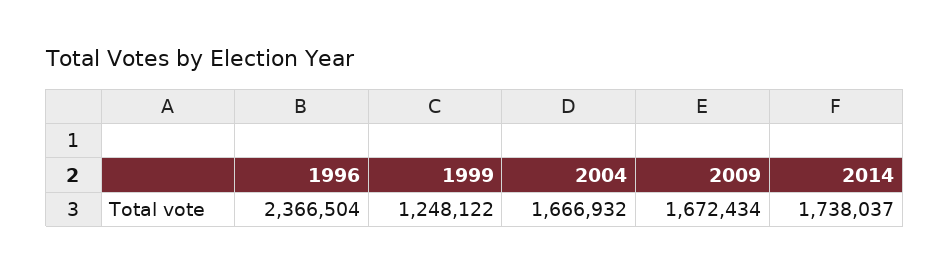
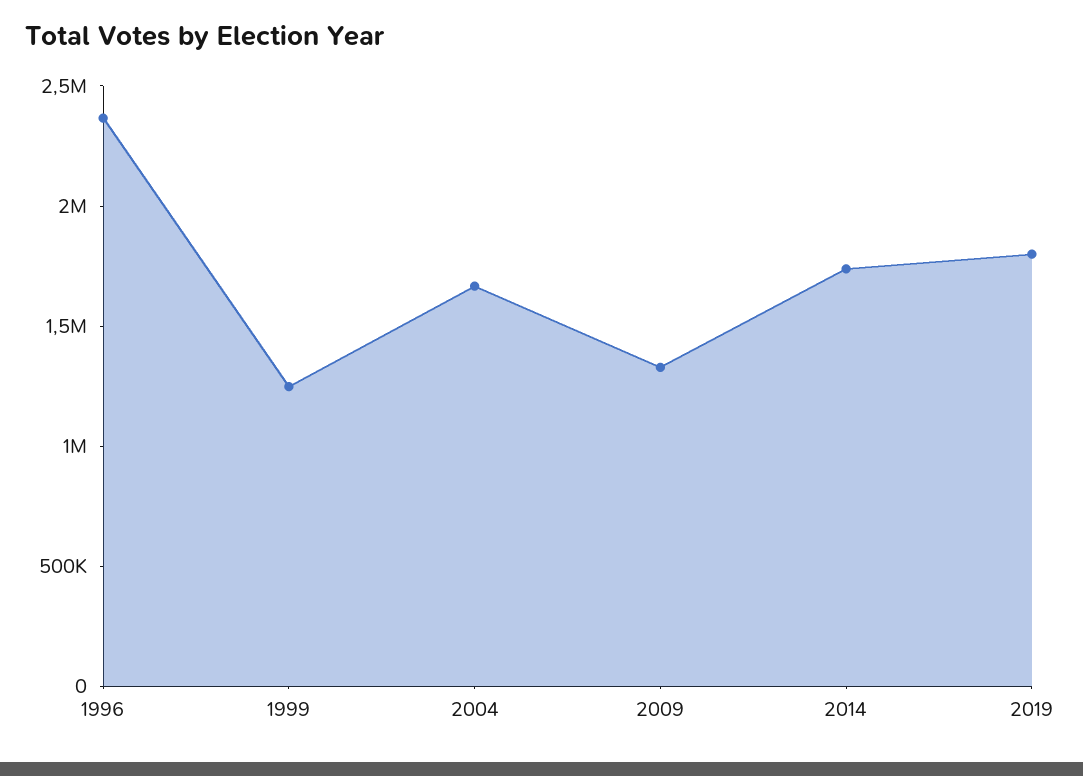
2009: 1672434 -> 1300000
2019: none -> 1800000

